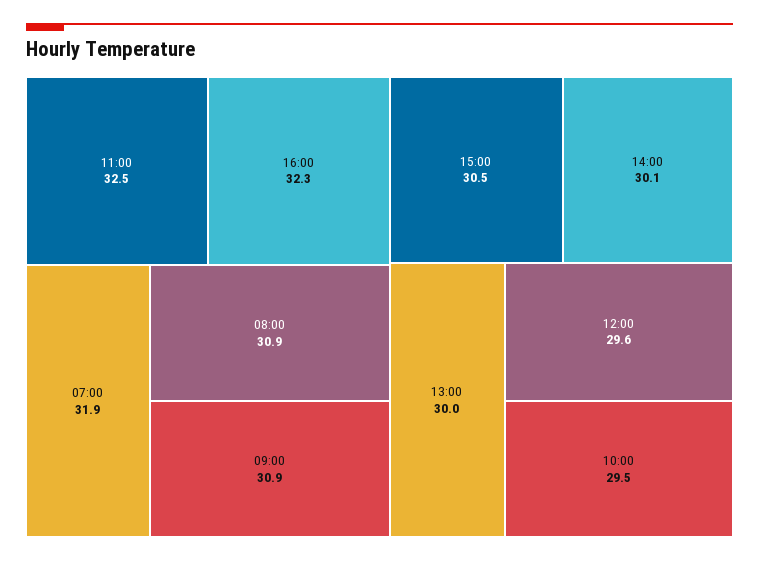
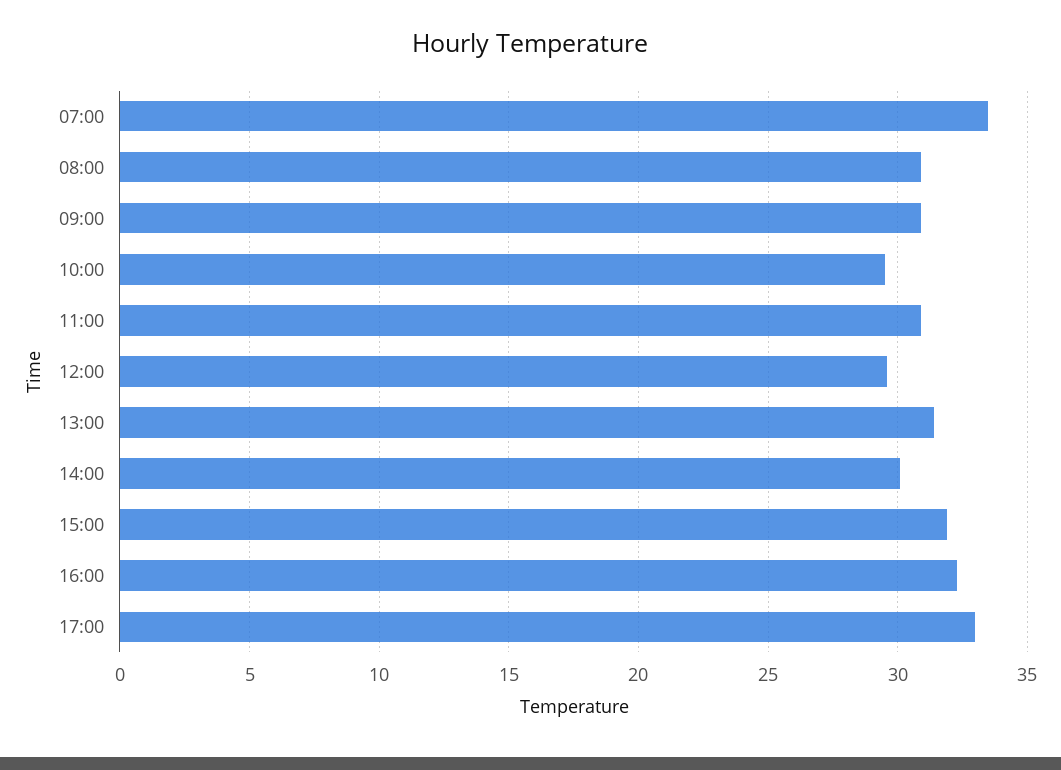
11:00: 32.5 -> 31
07:00: 31.9 -> 33.5
15:00: 30.5 -> 32
13:00: 30 -> 31.5
17:00: none -> 33

